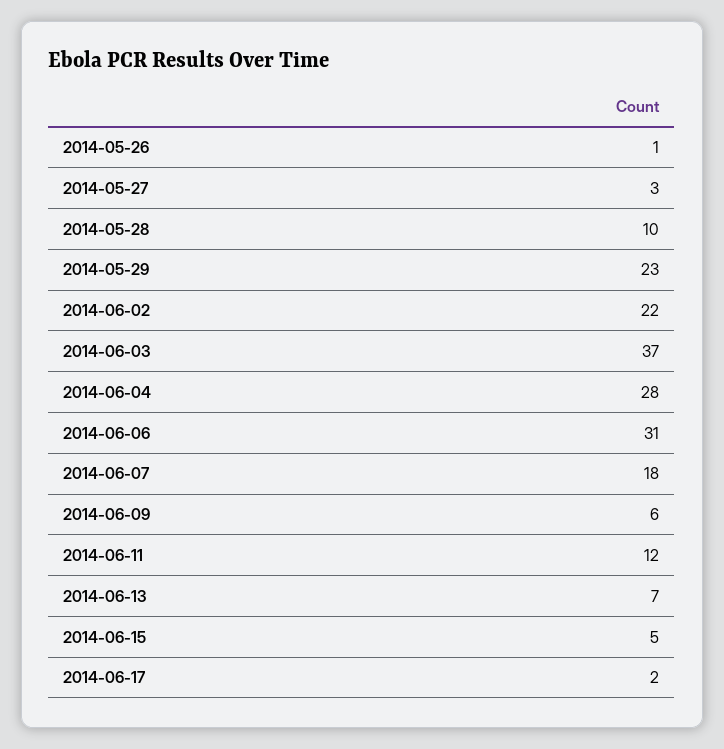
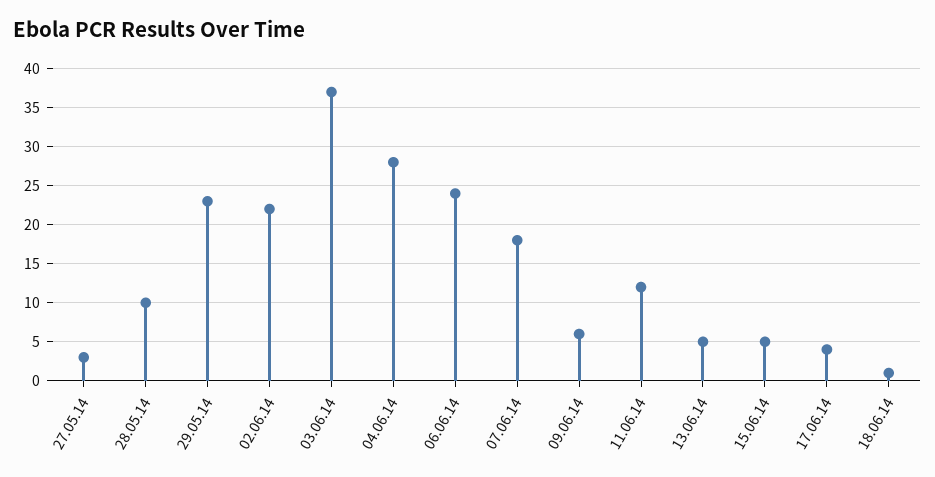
2014-05-26: 1 -> none
2014-06-06: 31 -> 24
2014-06-13: 7 -> 5
2014-06-17: 2 -> 4
18.06.14: none -> 1

